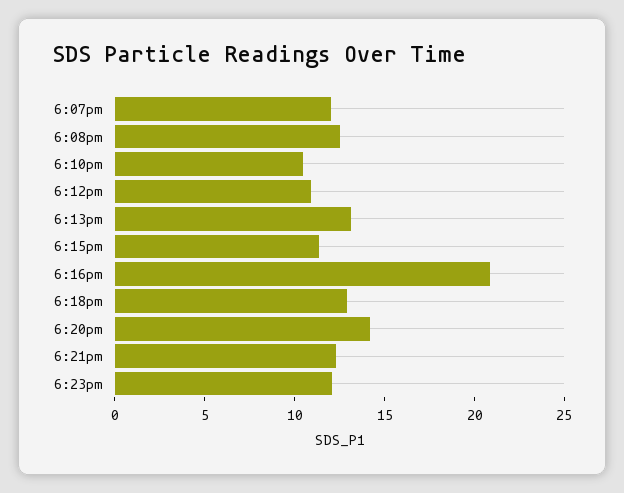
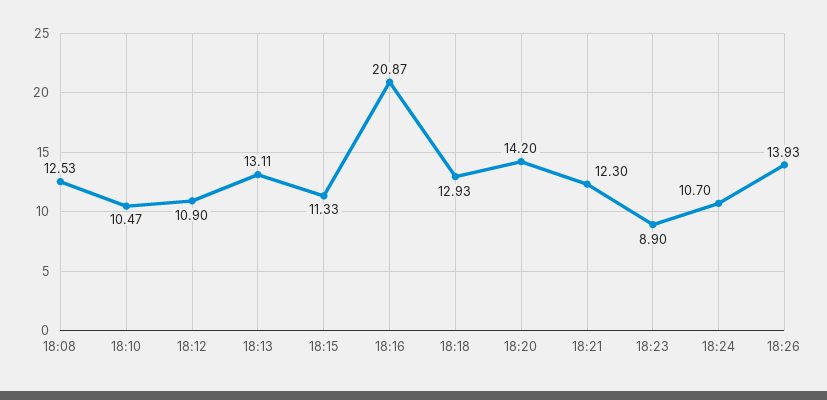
6:07pm: 12 -> none
6:23pm: 12 -> 8.9
18:24: none -> 10.7
18:26: none -> 13.93

